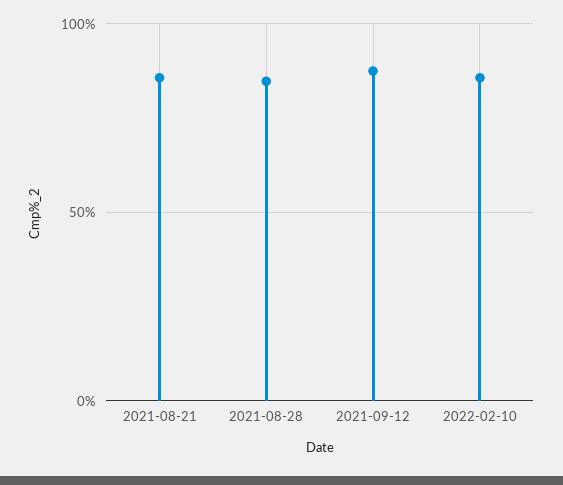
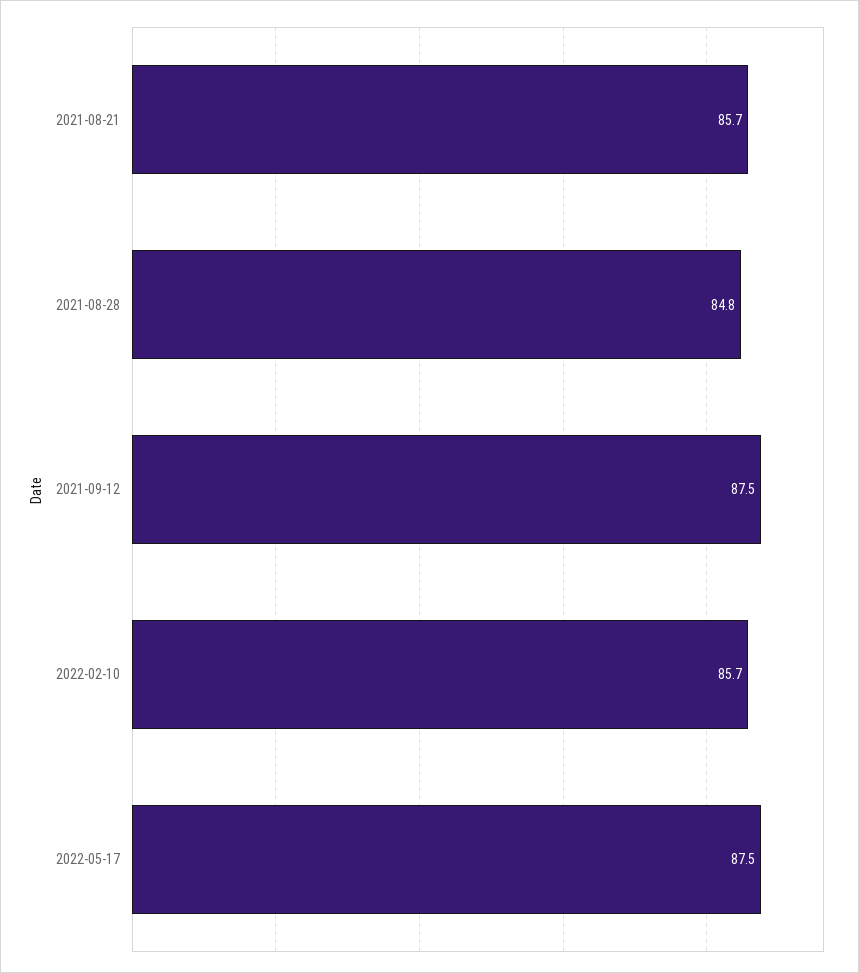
2022-05-17: none -> 87.5

